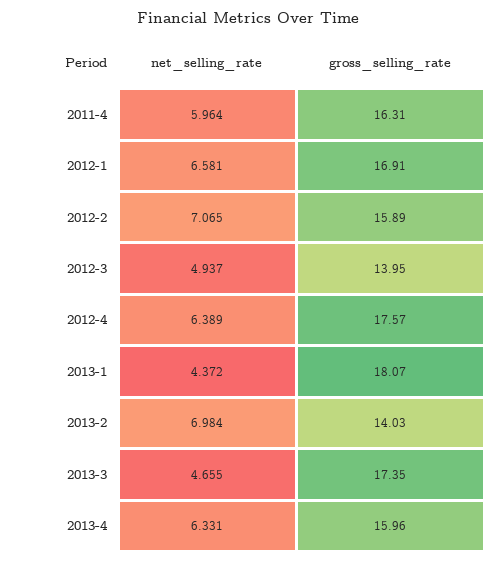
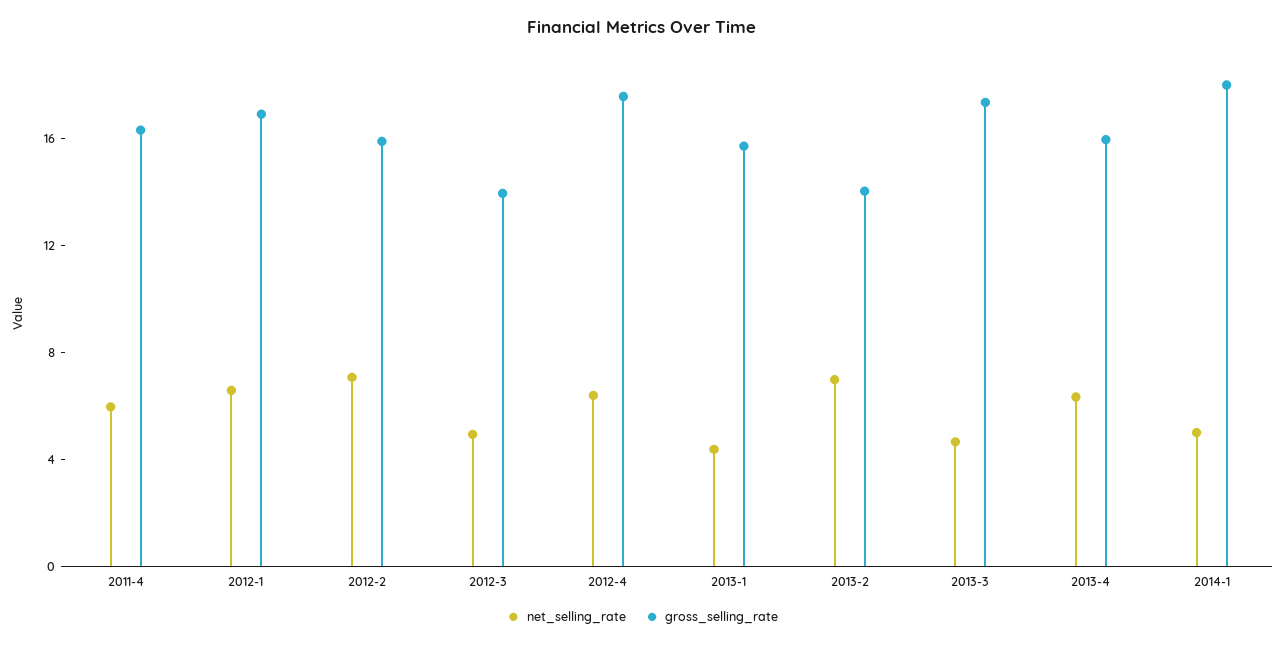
gross_selling_rate, 2013-1: 18.07 -> 16
net_selling_rate, 2014-1: none -> 5
gross_selling_rate, 2014-1: none -> 18

